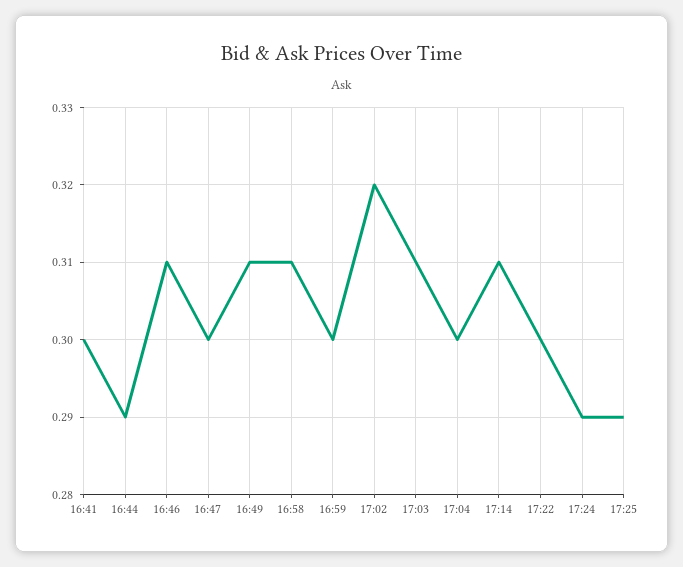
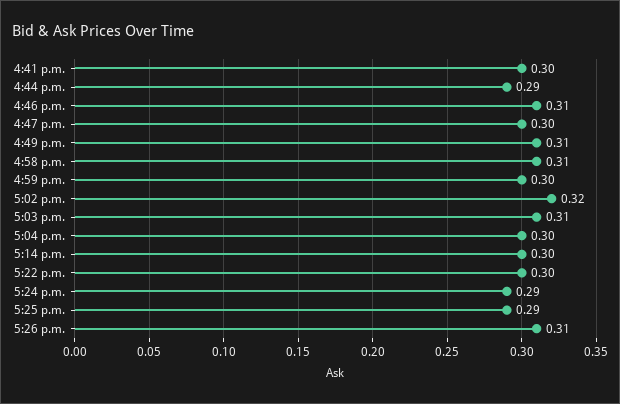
17:14: 0.31 -> 0.3
5:26 p.m.: none -> 0.31

